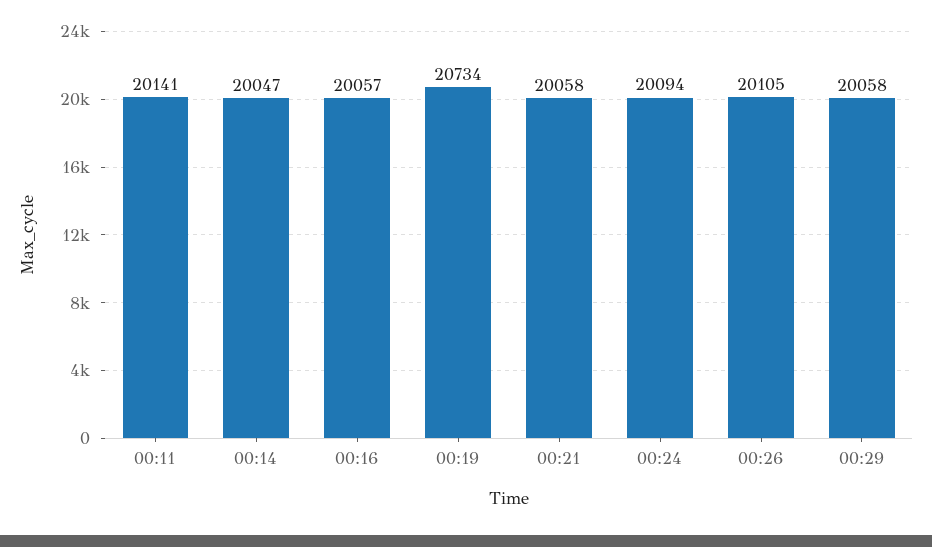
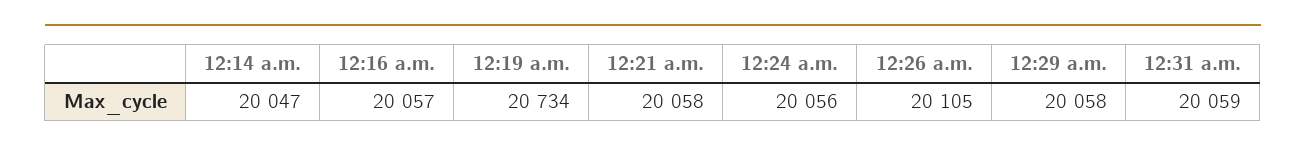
00:11: 20141 -> none
00:24: 20094 -> 20056
12:31 a.m.: none -> 20059

